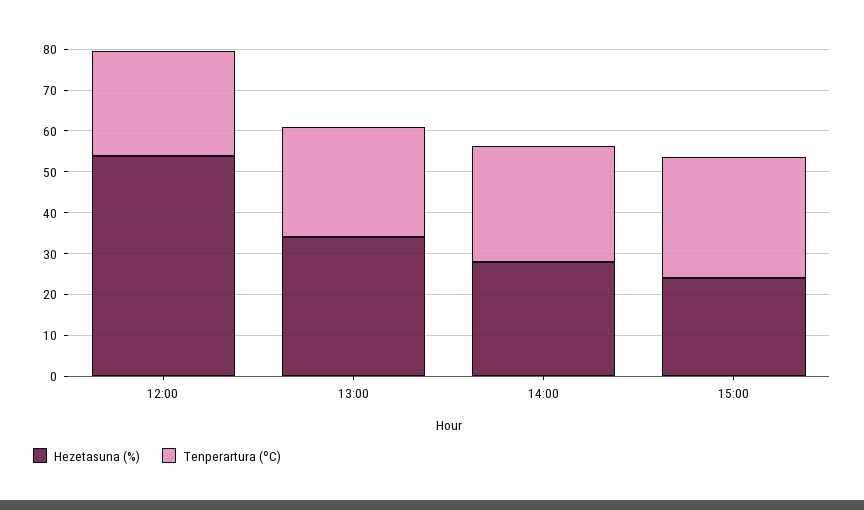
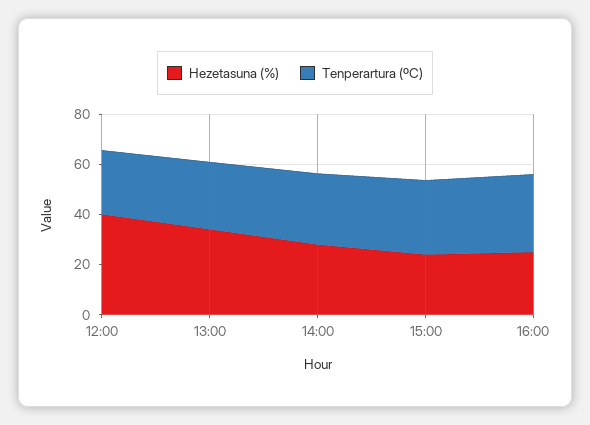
Hezetasuna (%), 12:00: 54 -> 40
Hezetasuna (%), 16:00: none -> 25
Tenperartura (ºC), 16:00: none -> 30

